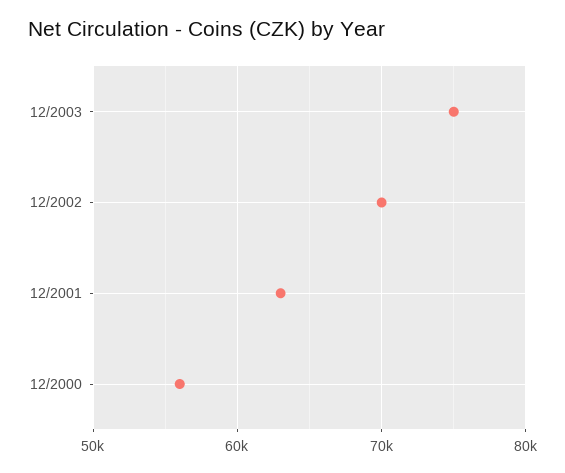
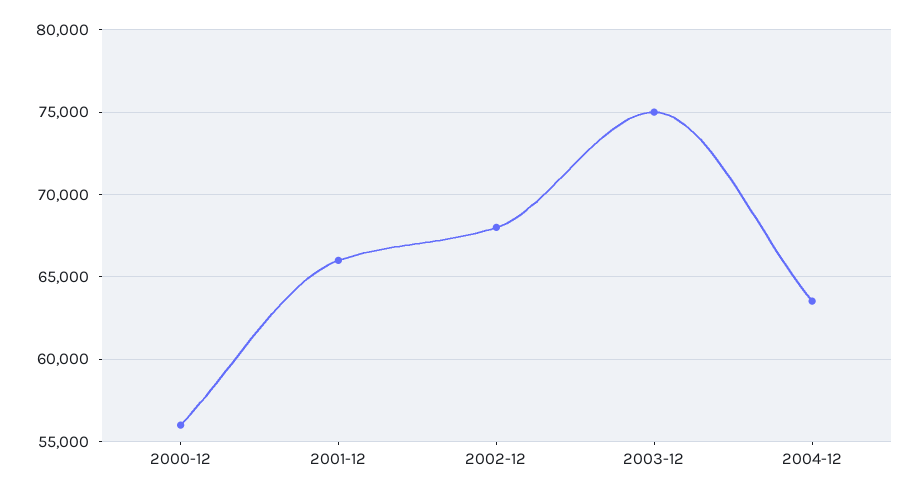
12/2002: 70000 -> 68000
12/2001: 63000 -> 66000
2004-12: none -> 63500

